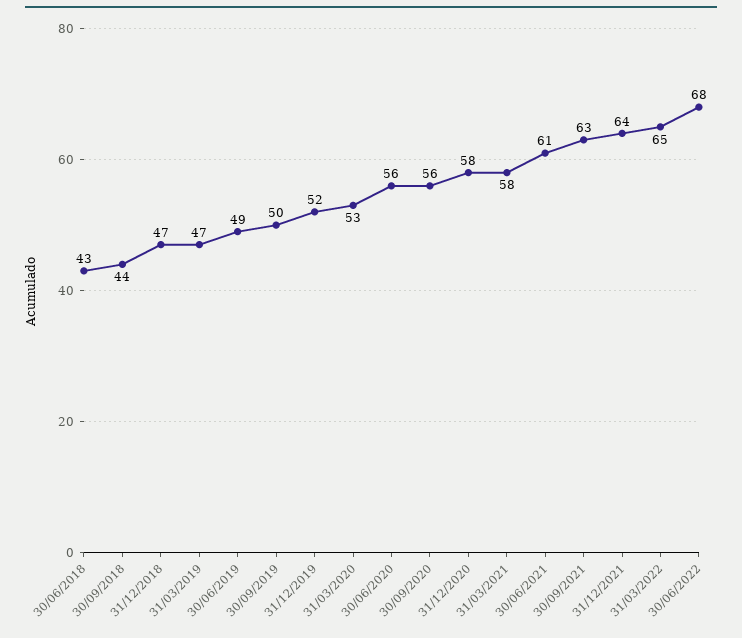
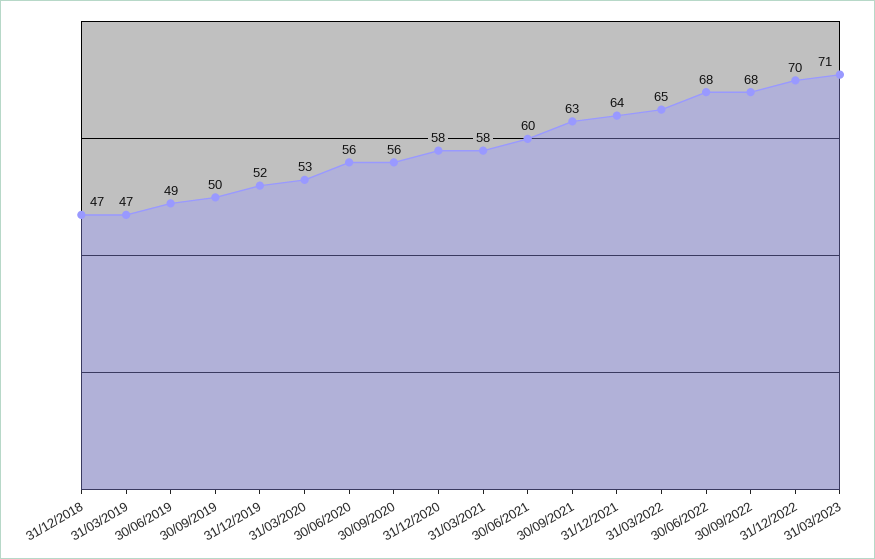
30/06/2018: 43 -> none
30/09/2018: 44 -> none
30/06/2021: 61 -> 60
30/09/2022: none -> 68
31/12/2022: none -> 70
31/03/2023: none -> 71

